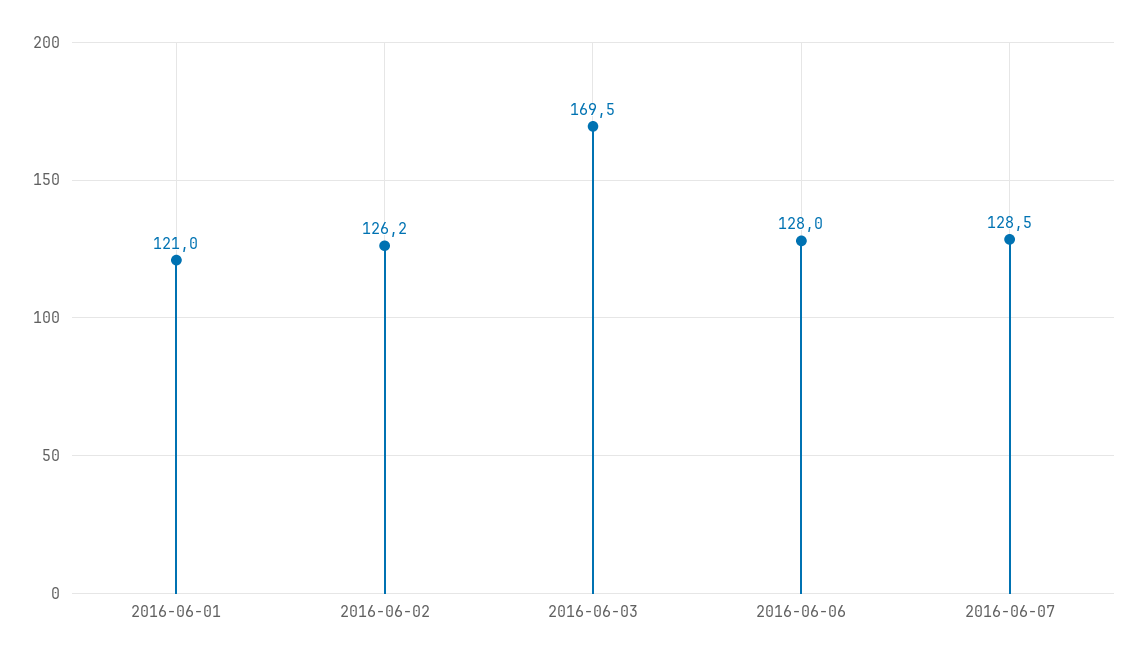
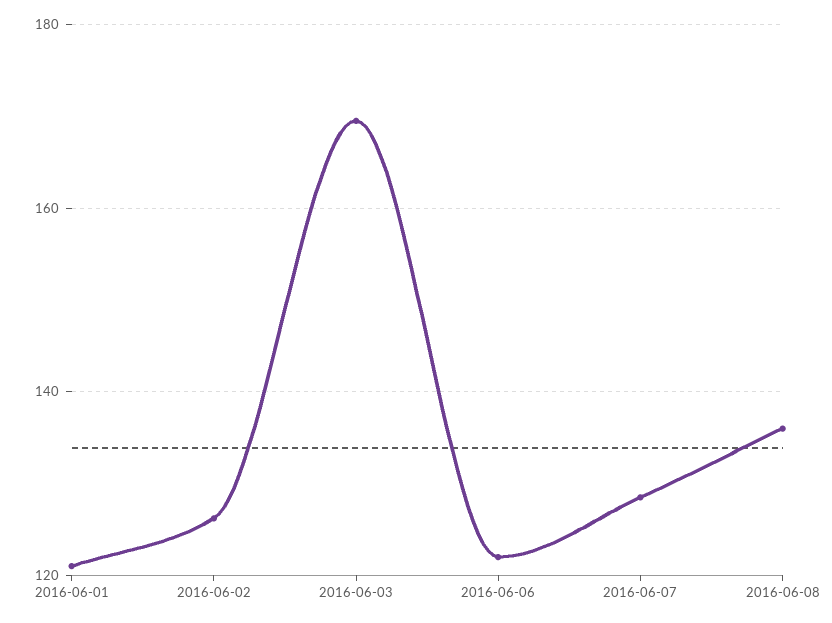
2016-06-06: 128 -> 122
2016-06-08: none -> 136

